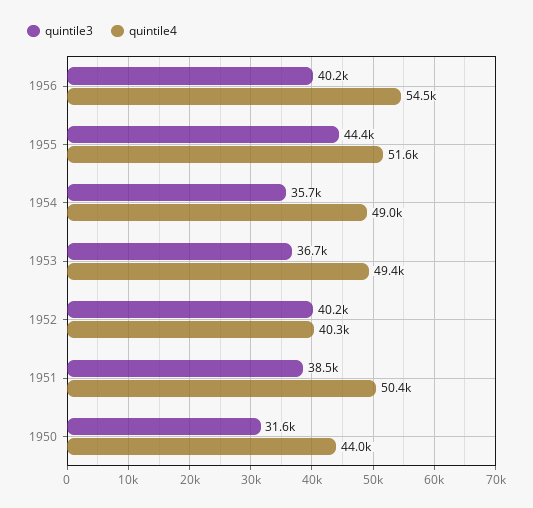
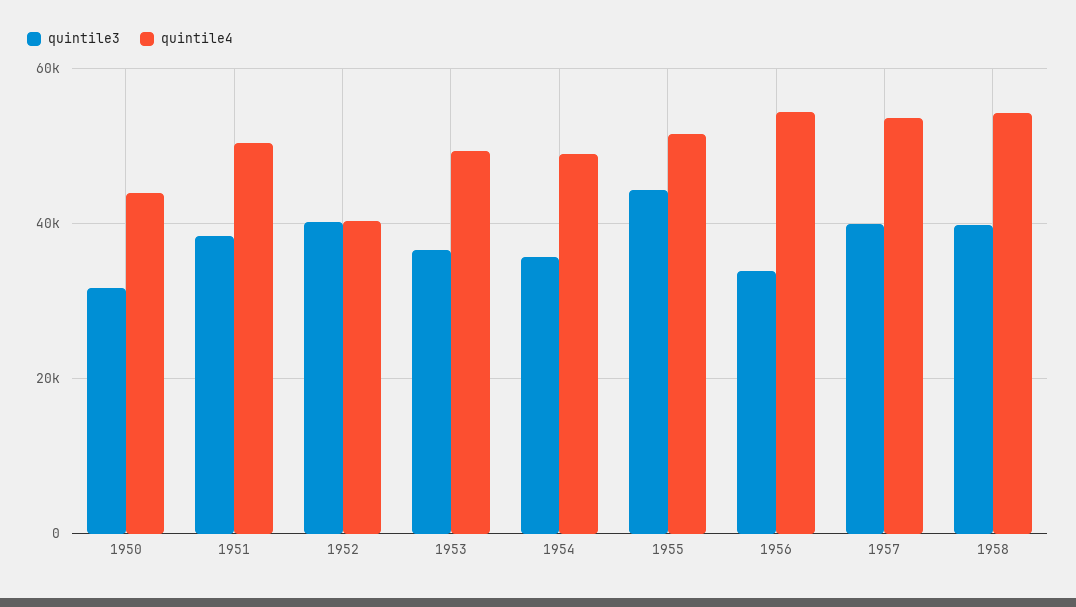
quintile3, 1956: 40200 -> 34000
quintile3, 1957: none -> 40000
quintile4, 1957: none -> 54000
quintile3, 1958: none -> 40000
quintile4, 1958: none -> 54000

